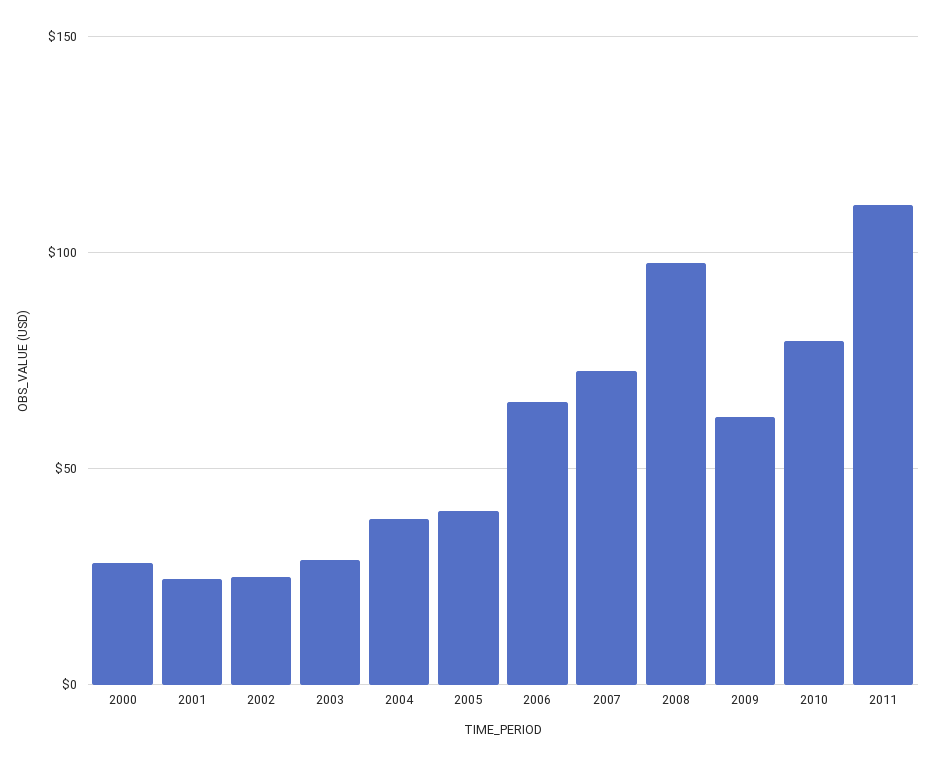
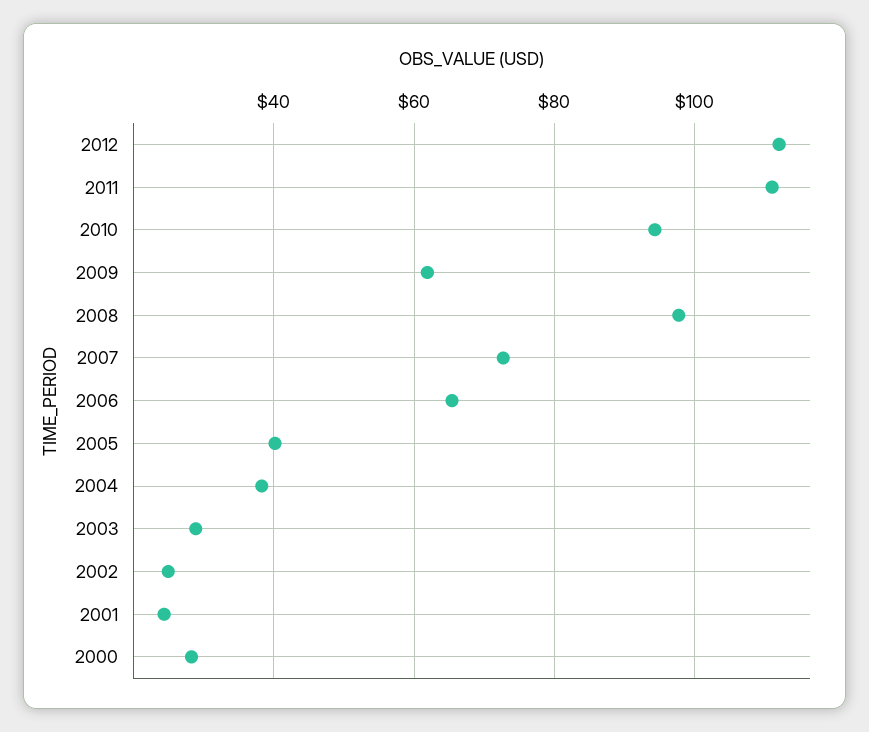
2010: 80 -> 94
2012: none -> 112

